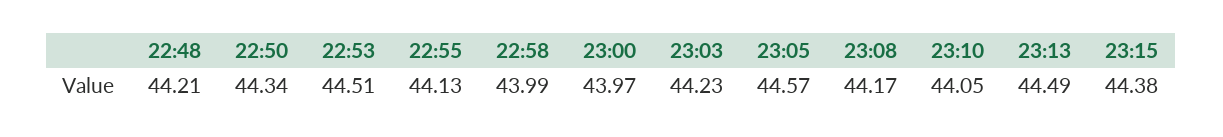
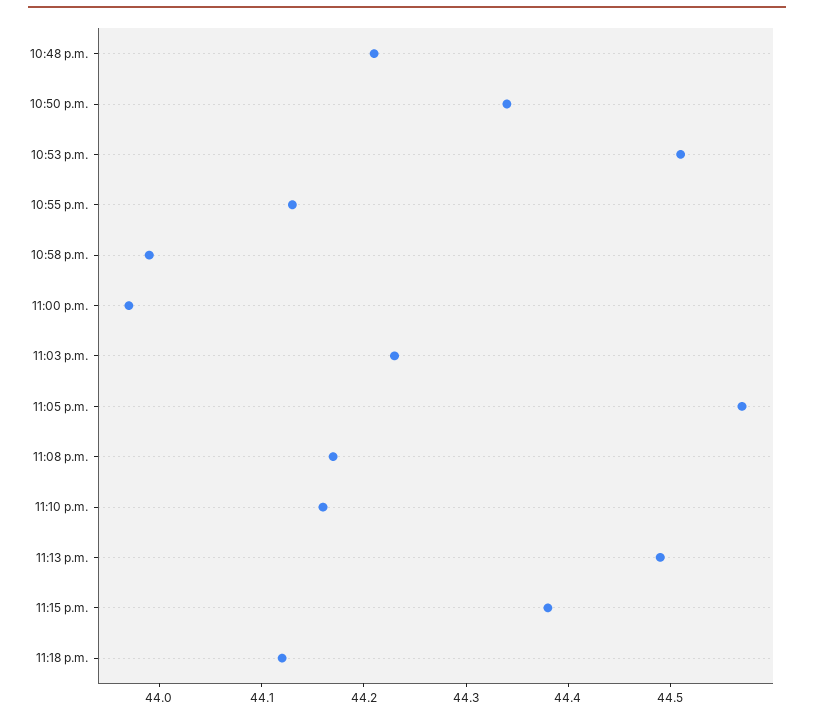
23:10: 44.05 -> 44.16
11:18 p.m.: none -> 44.12

